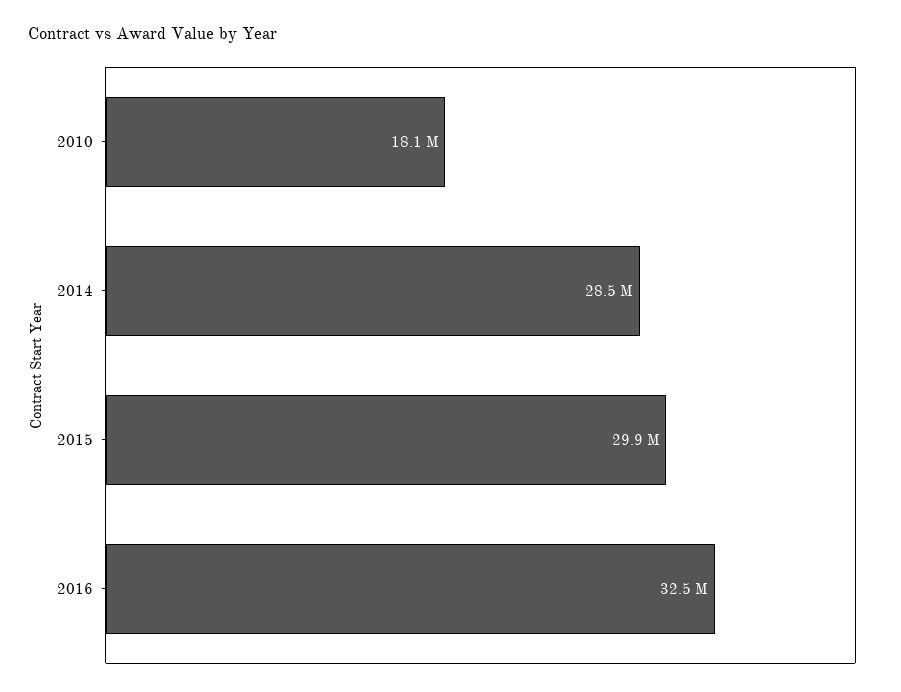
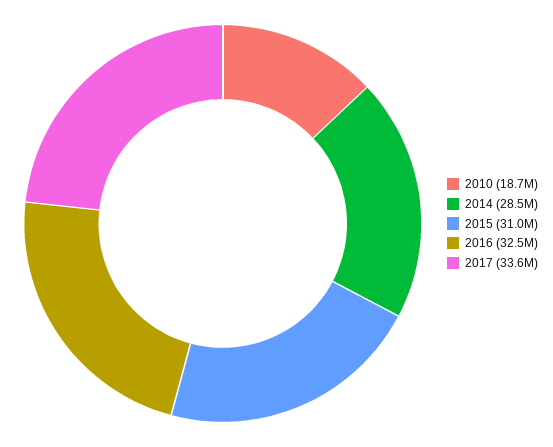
2010: 18100000 -> 18700000
2015: 29900000 -> 31000000
2017: none -> 33600000

